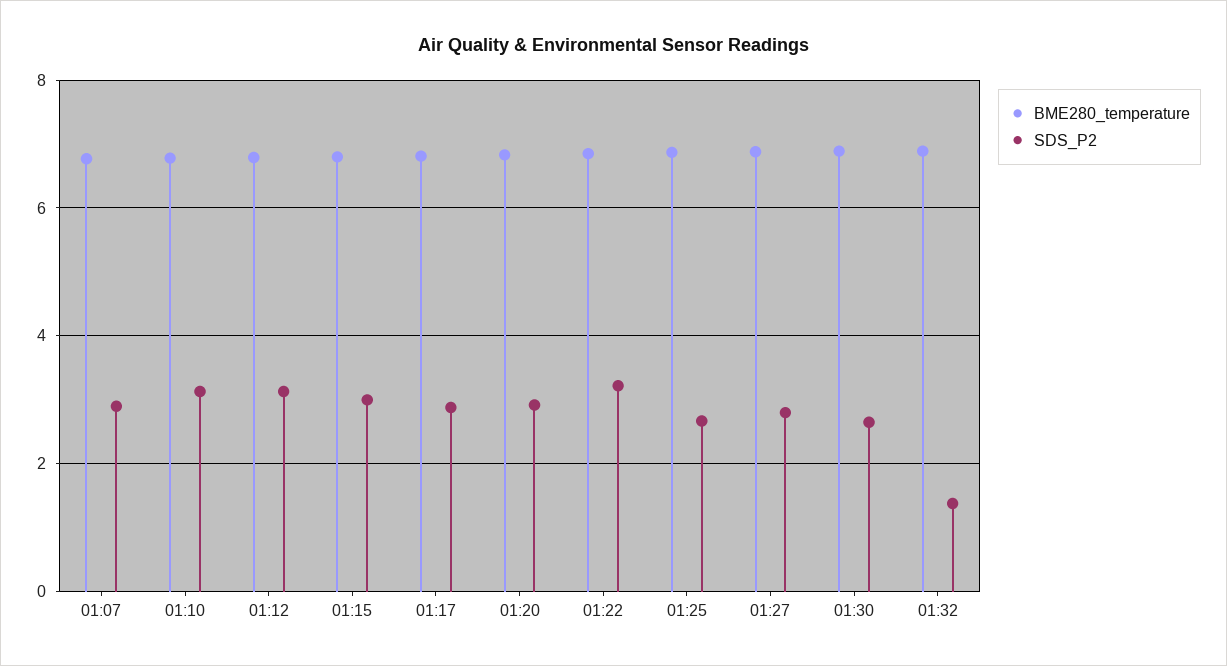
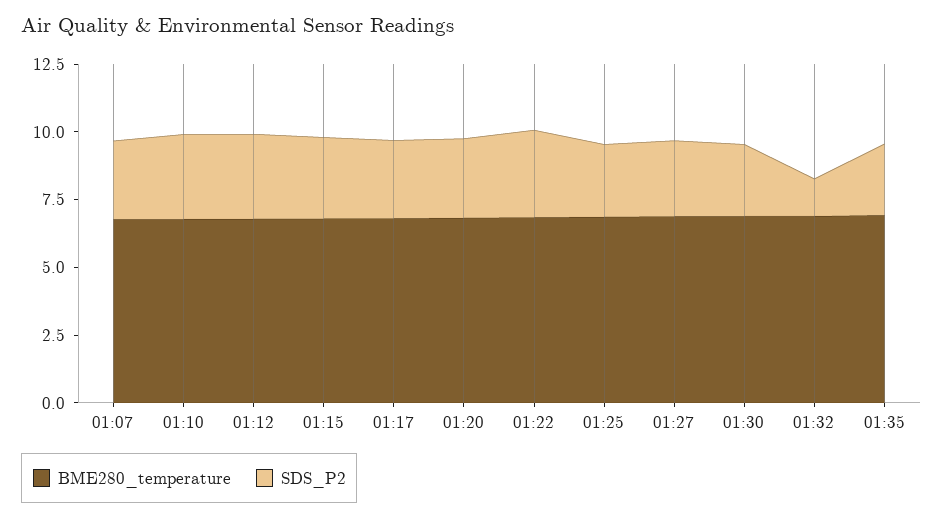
BME280_temperature, 01:35: none -> 7
SDS_P2, 01:35: none -> 2.5

